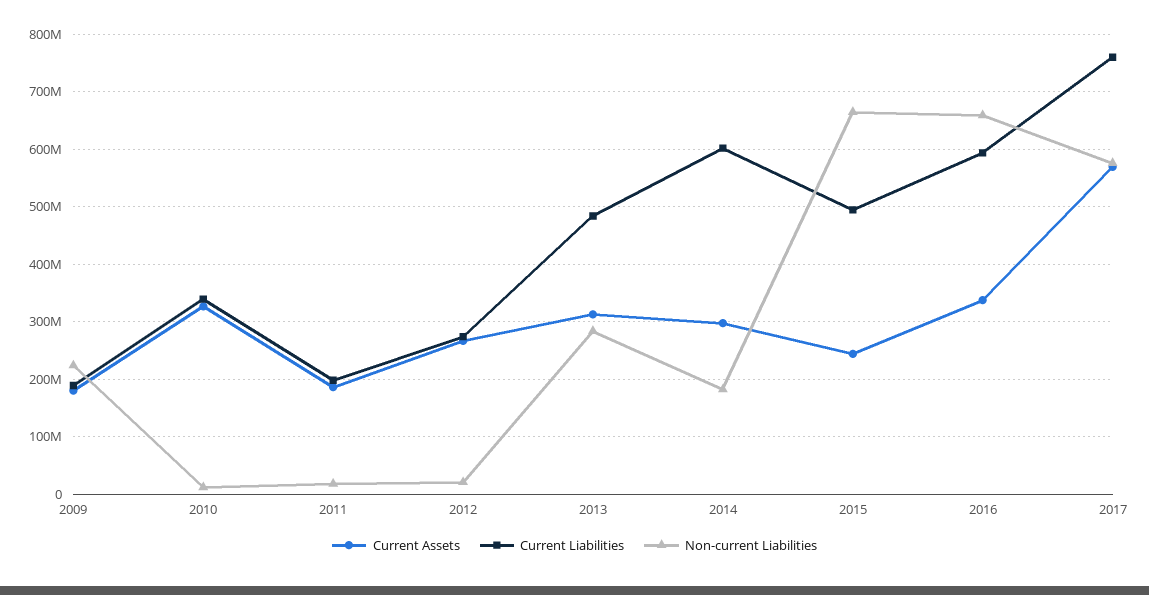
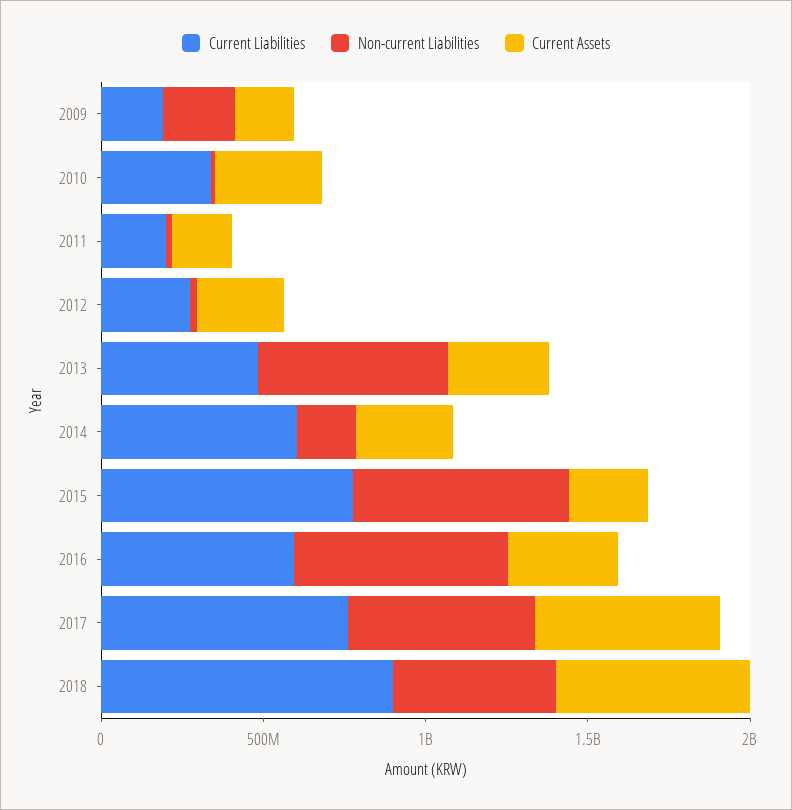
Non-current Liabilities, 2013: 280000000 -> 600000000
Current Liabilities, 2015: 500000000 -> 800000000
Current Liabilities, 2018: none -> 900000000
Non-current Liabilities, 2018: none -> 500000000
Current Assets, 2018: none -> 600000000

